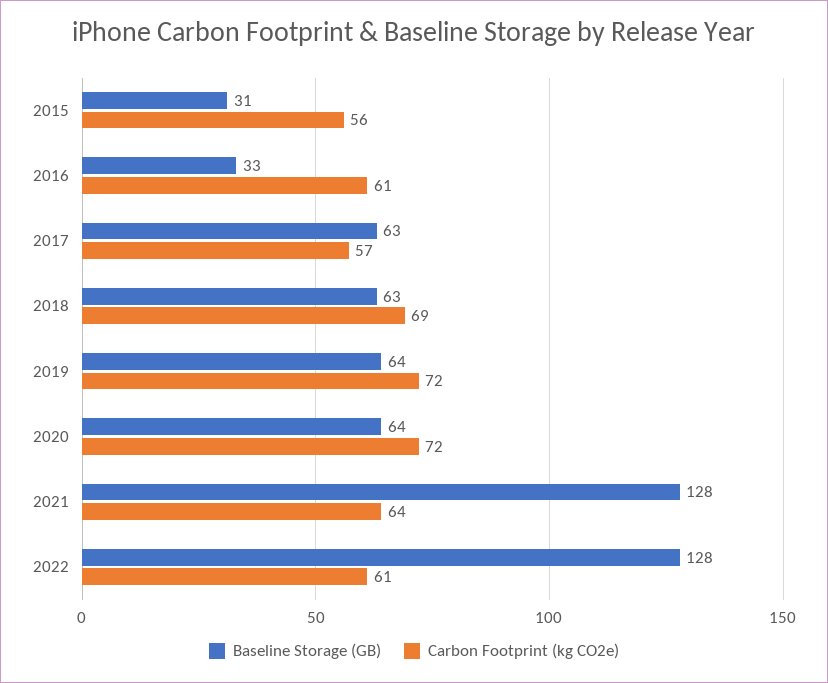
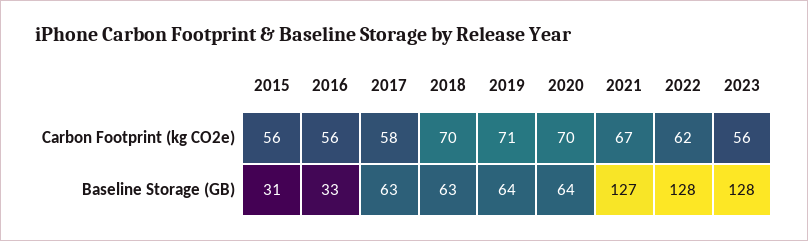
Carbon Footprint (kg CO2e), 2016: 61 -> 56
Carbon Footprint (kg CO2e), 2017: 57 -> 58
Carbon Footprint (kg CO2e), 2018: 69 -> 70
Carbon Footprint (kg CO2e), 2019: 72 -> 71
Carbon Footprint (kg CO2e), 2020: 72 -> 70
Baseline Storage (GB), 2021: 128 -> 127
Carbon Footprint (kg CO2e), 2021: 64 -> 67
Carbon Footprint (kg CO2e), 2022: 61 -> 62
Carbon Footprint (kg CO2e), 2023: none -> 56
Baseline Storage (GB), 2023: none -> 128

